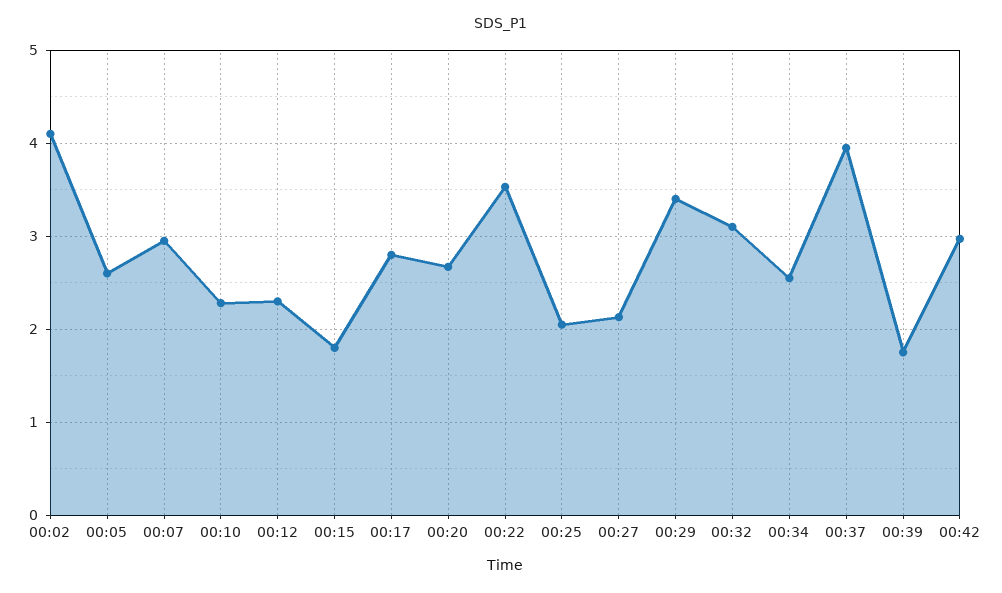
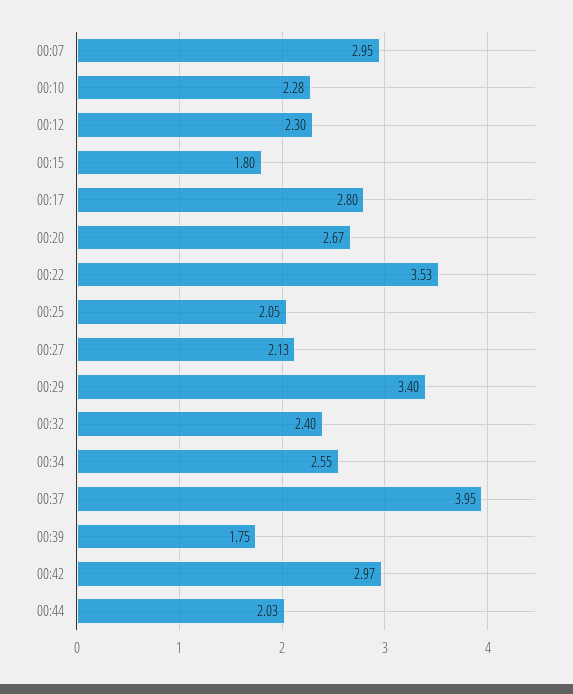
00:02: 4.1 -> none
00:05: 2.6 -> none
00:32: 3.1 -> 2.4
00:44: none -> 2.03

